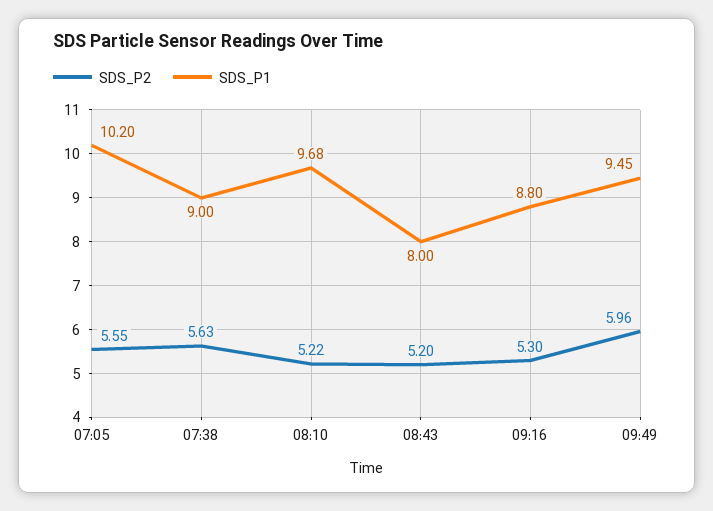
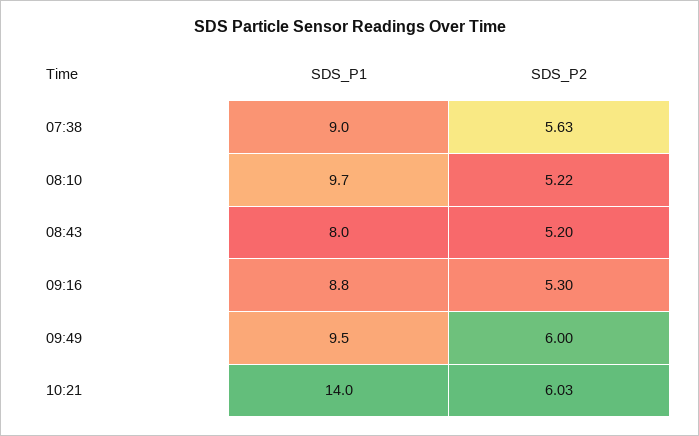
SDS_P2, 07:05: 5.55 -> none
SDS_P1, 07:05: 10.2 -> none
SDS_P2, 09:49: 5.96 -> 6
SDS_P1, 10:21: none -> 14
SDS_P2, 10:21: none -> 6.03

